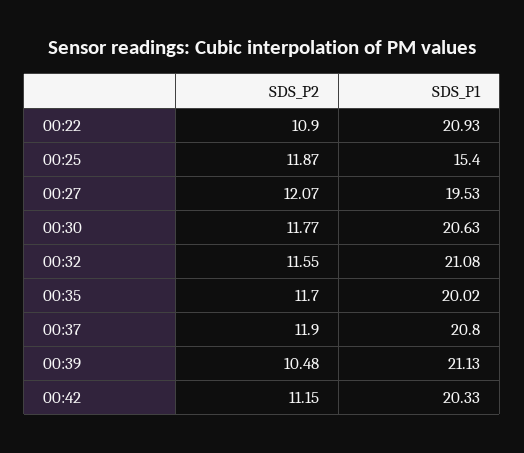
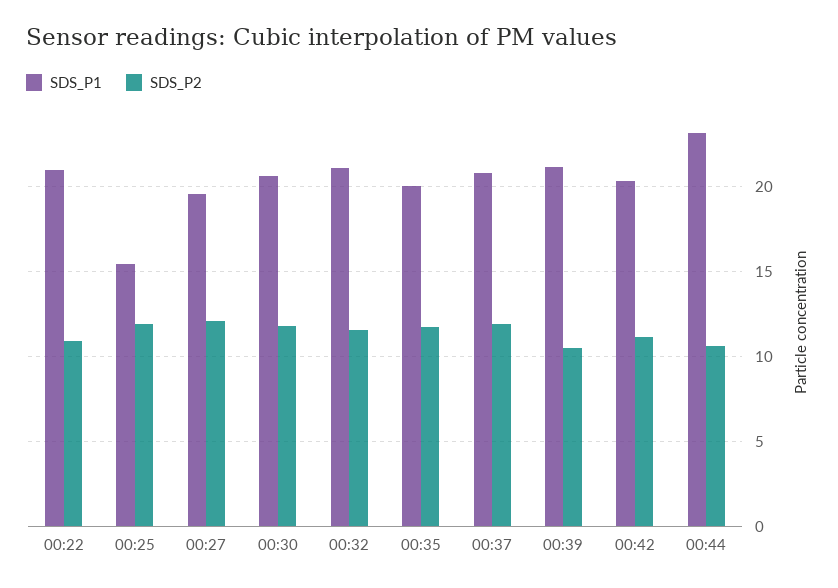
SDS_P1, 00:44: none -> 23
SDS_P2, 00:44: none -> 10.5

